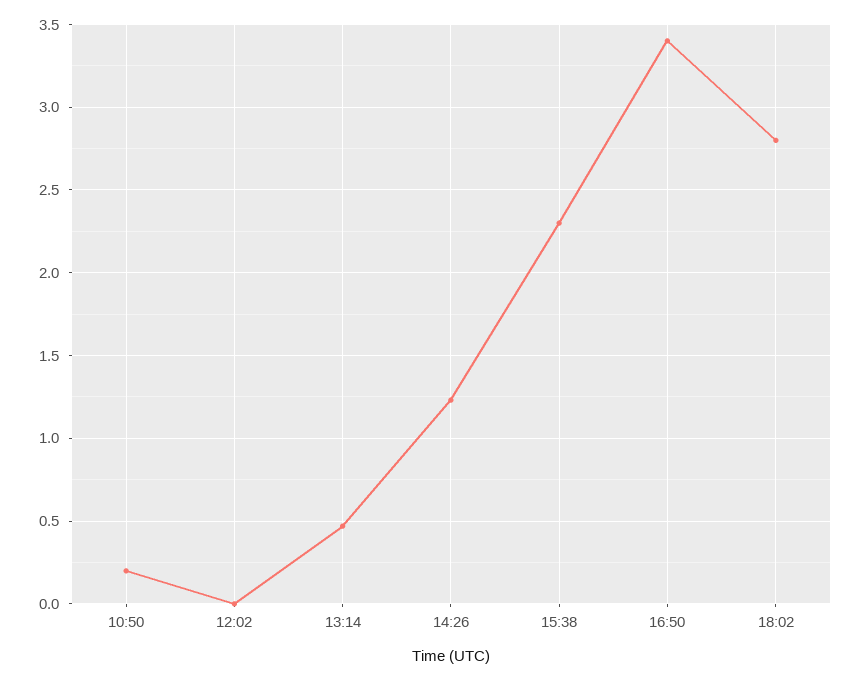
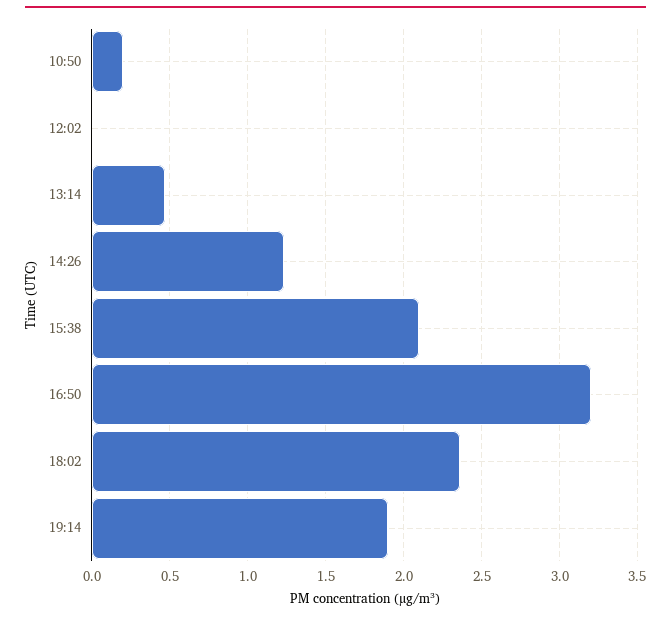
15:38: 2.3 -> 2.1
16:50: 3.4 -> 3.2
18:02: 2.8 -> 2.35
19:14: none -> 1.9

